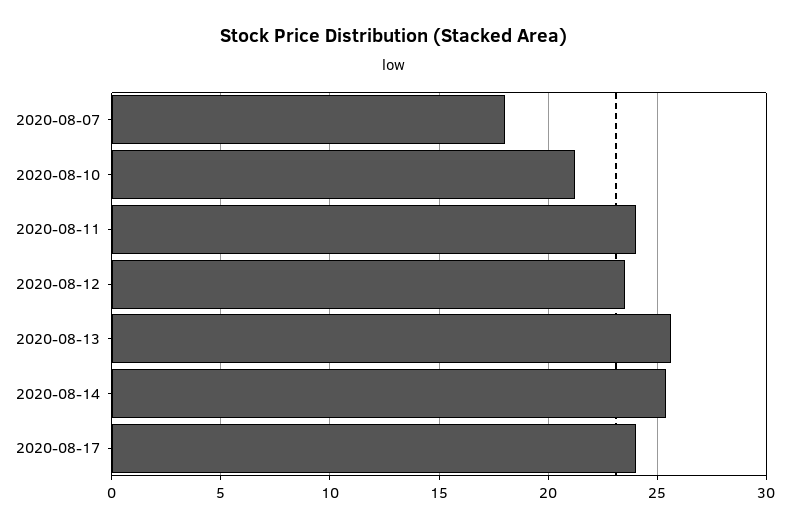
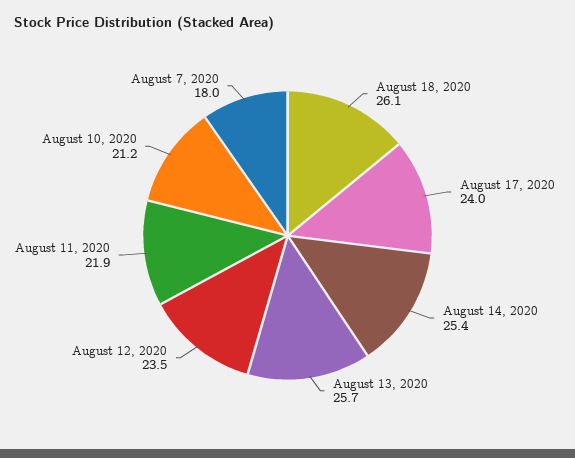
2020-08-11: 24 -> 21.9
August 18, 2020: none -> 26.1

